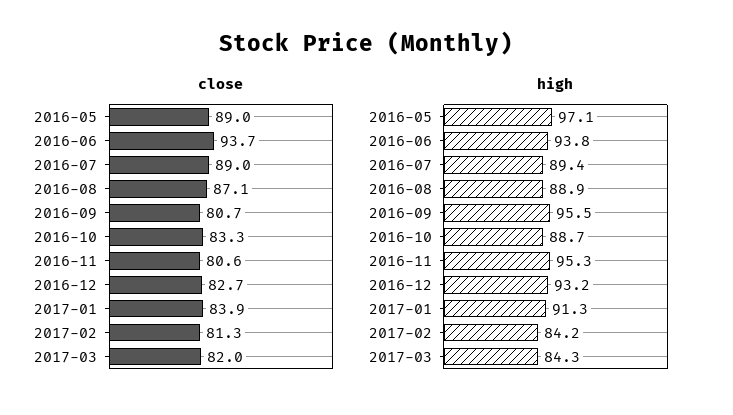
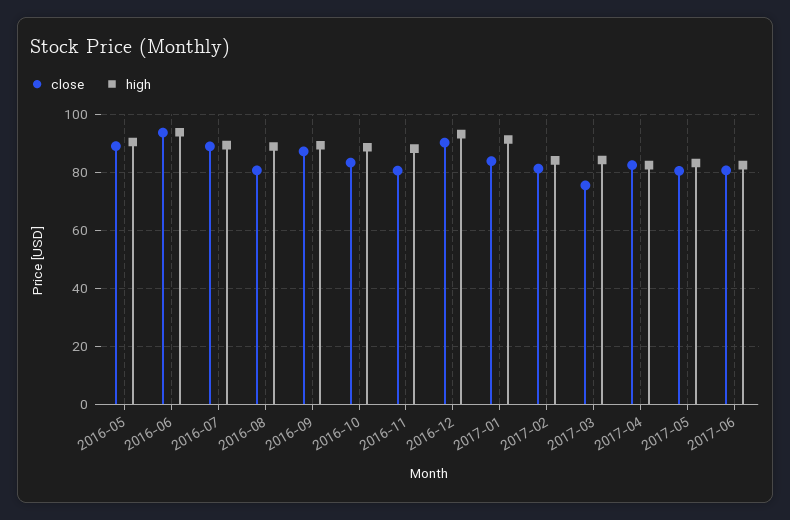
close, 2016-08: 87.1 -> 80
close, 2016-09: 80.7 -> 87.5
close, 2016-12: 82.7 -> 90
close, 2017-03: 82 -> 75
high, 2016-05: 97.1 -> 90
high, 2016-09: 95.5 -> 90
high, 2016-11: 95.3 -> 87.5
close, 2017-04: none -> 82.5
high, 2017-04: none -> 82.5
close, 2017-05: none -> 80
high, 2017-05: none -> 82.5
close, 2017-06: none -> 80
high, 2017-06: none -> 82.5

